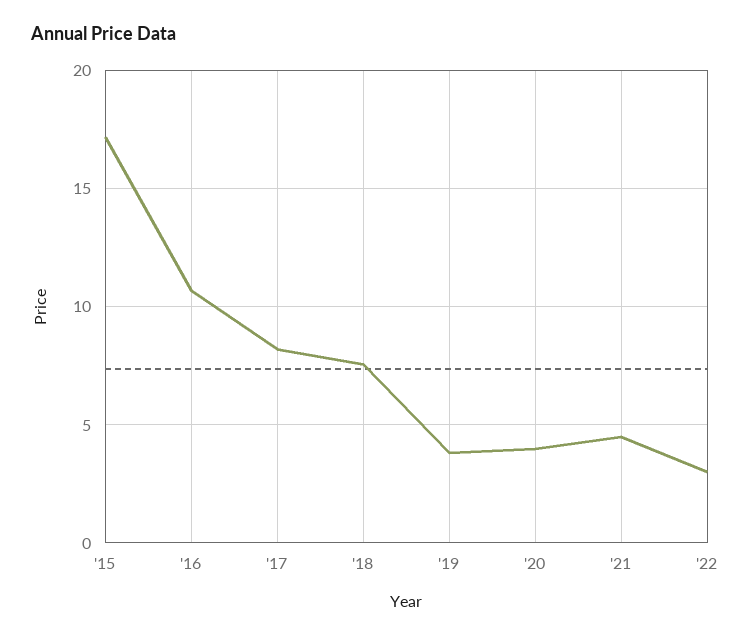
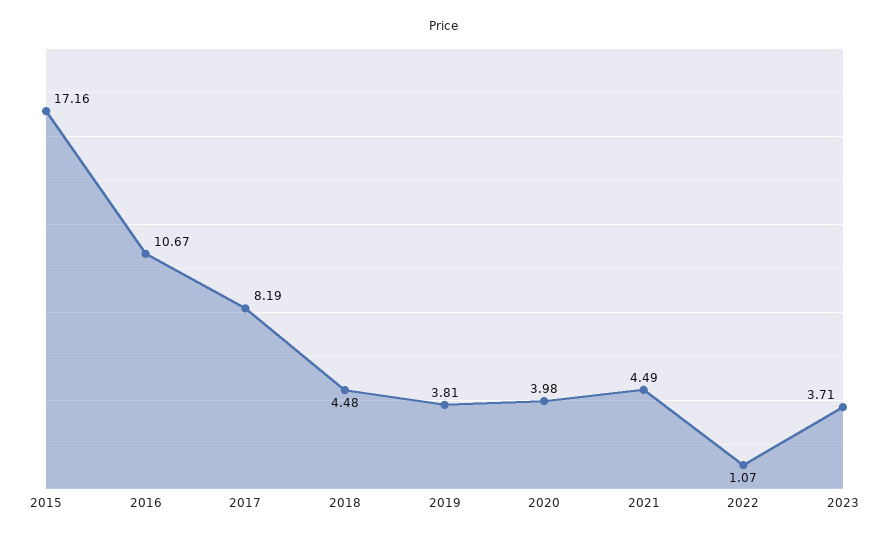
'18: 7.5 -> 4.48
'22: 3 -> 1.07
2023: none -> 3.71

